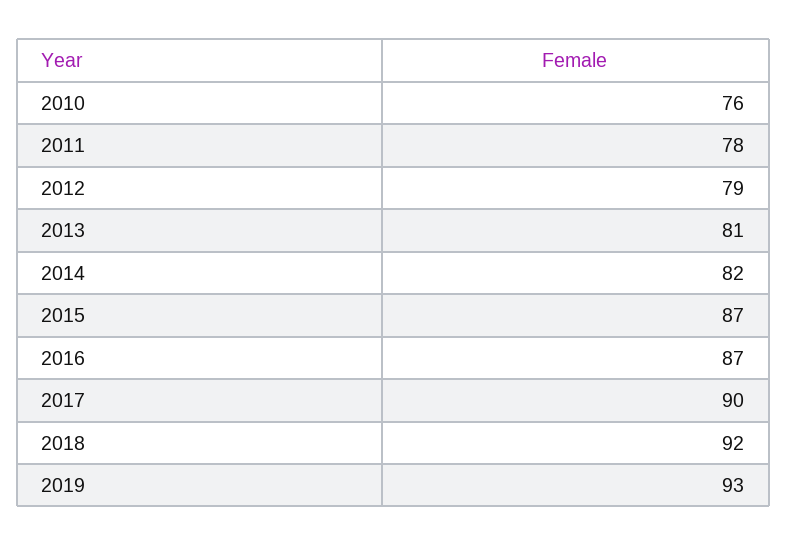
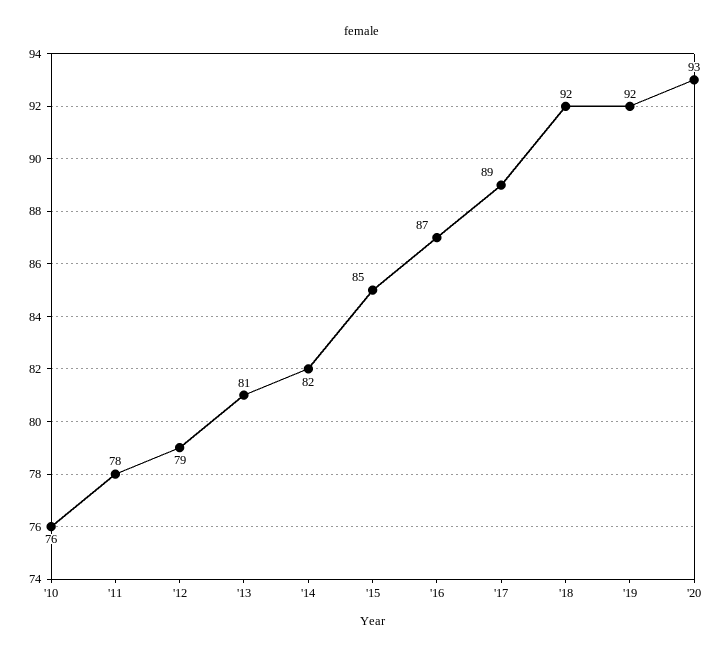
2015: 87 -> 85
2017: 90 -> 89
2019: 93 -> 92
'20: none -> 93

